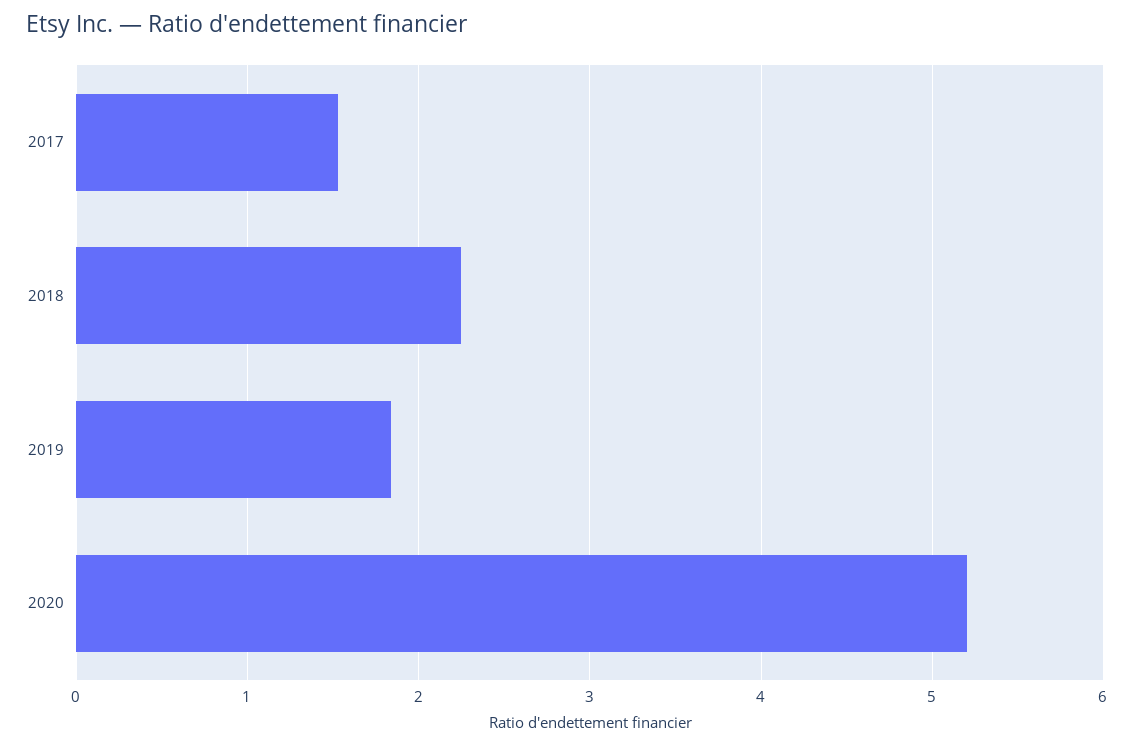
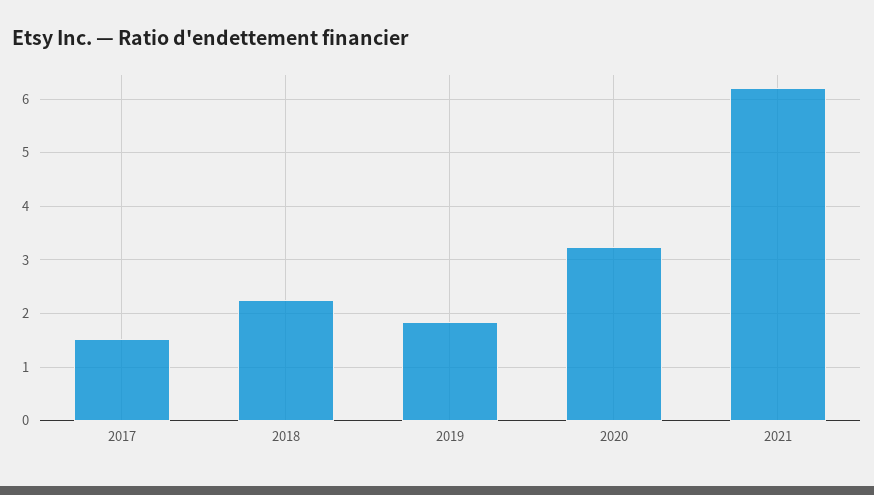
2020: 5.2 -> 3.2
2021: none -> 6.2

